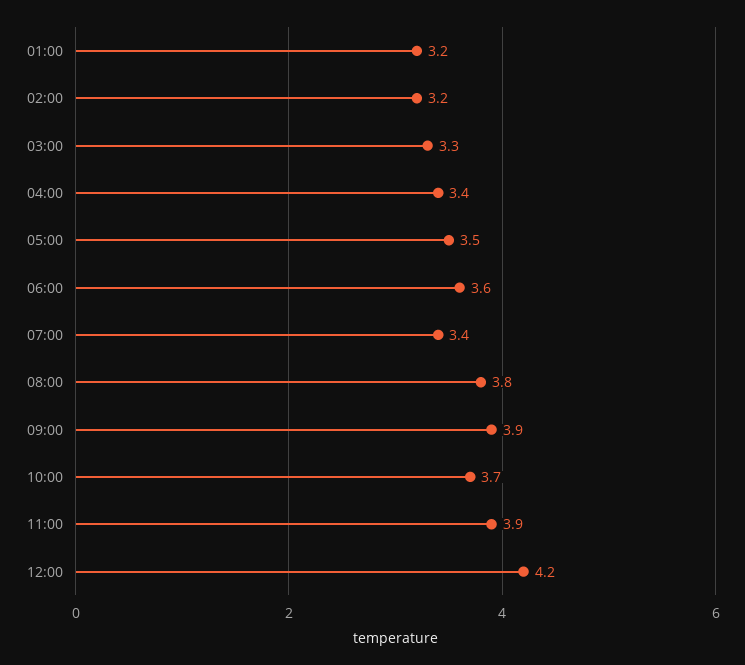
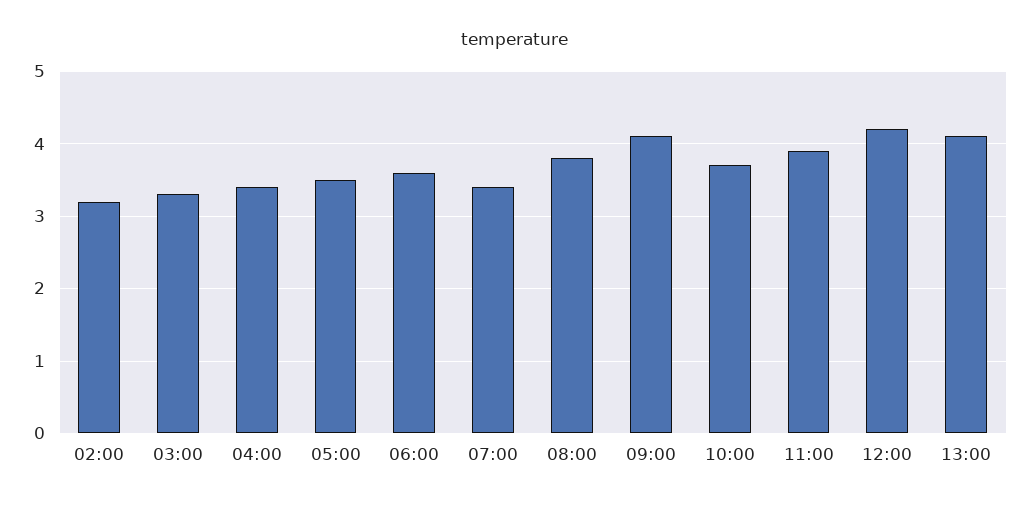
01:00: 3.2 -> none
09:00: 3.9 -> 4.1
13:00: none -> 4.1

